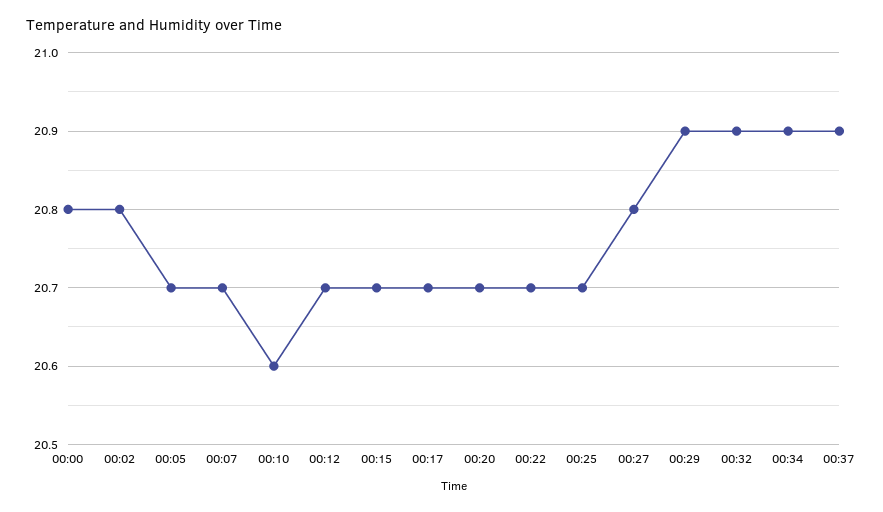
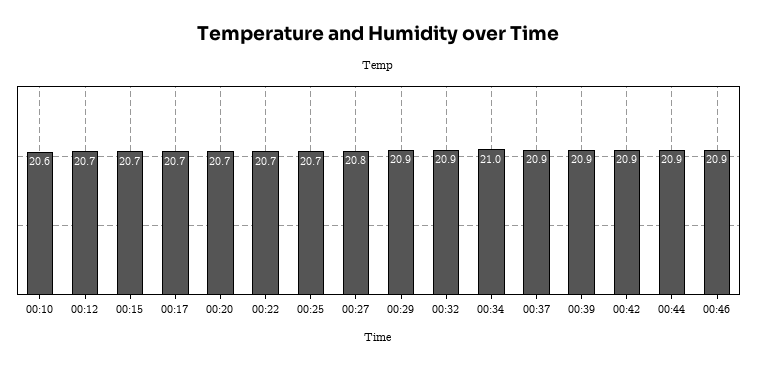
00:00: 20.8 -> none
00:02: 20.8 -> none
00:05: 20.7 -> none
00:07: 20.7 -> none
00:34: 20.9 -> 21
00:39: none -> 20.9
00:42: none -> 20.9
00:44: none -> 20.9
00:46: none -> 20.9

